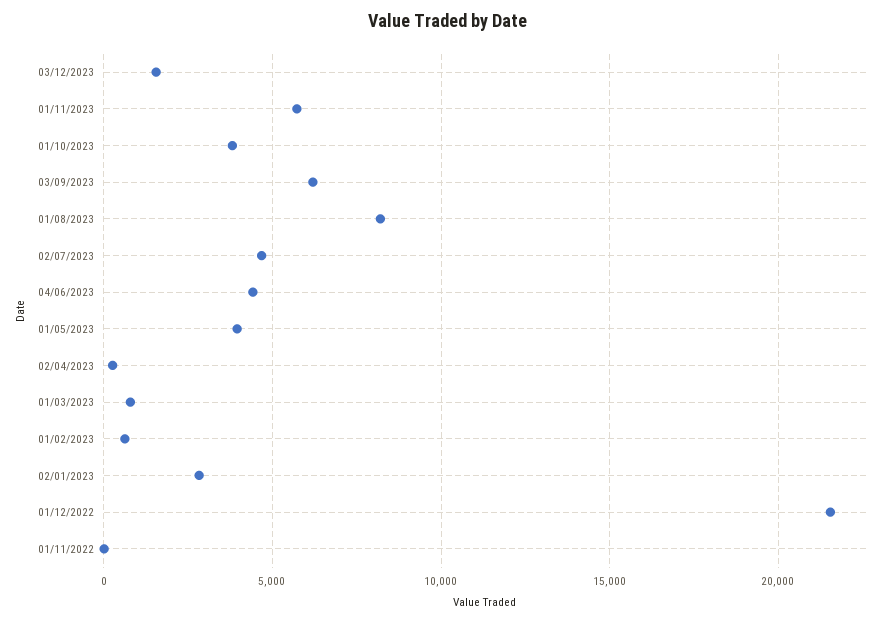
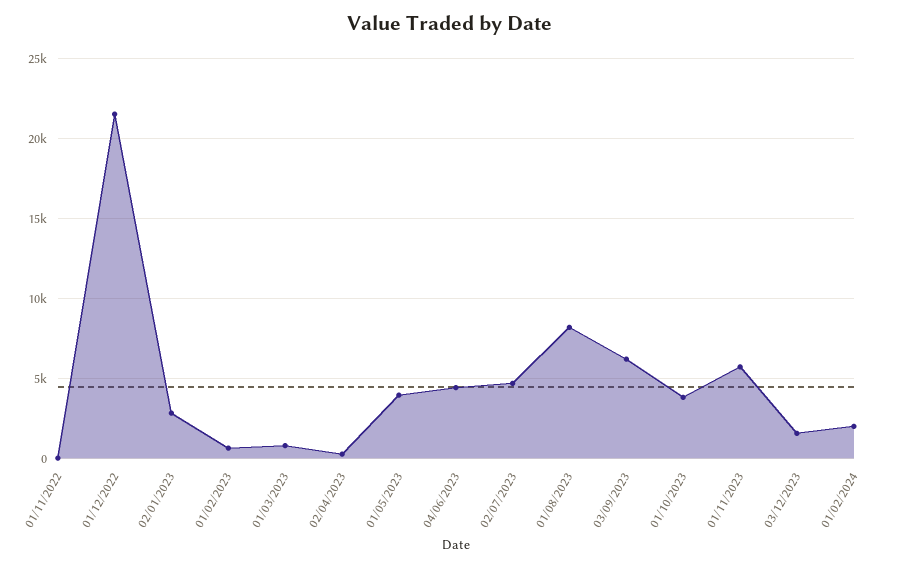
01/02/2024: none -> 2000

